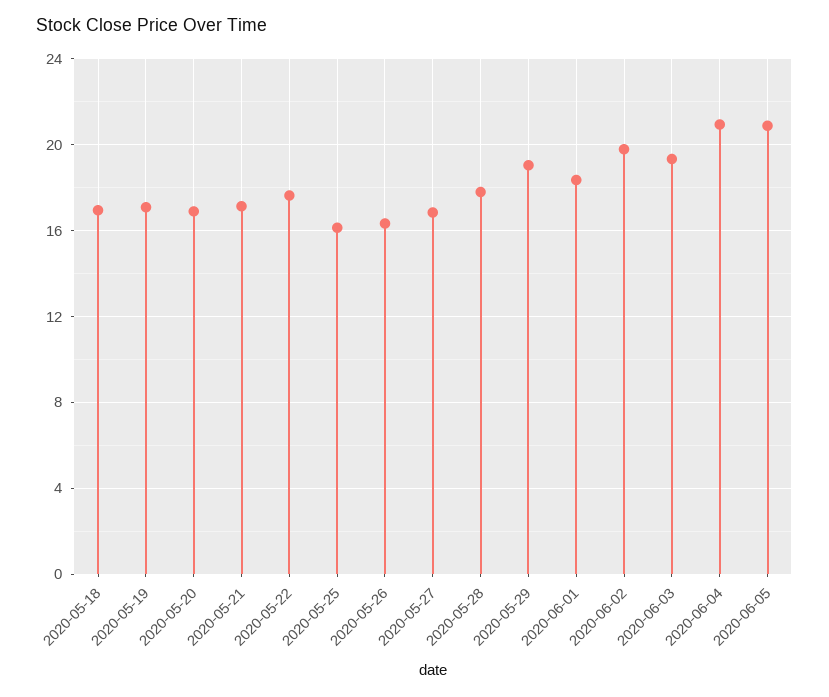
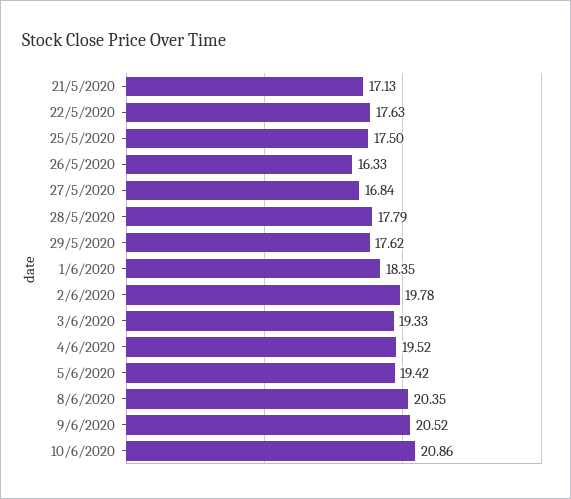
2020-05-18: 17 -> none
2020-05-19: 17 -> none
2020-05-20: 17 -> none
2020-05-25: 16 -> 17.5
2020-05-29: 19 -> 17.62
2020-06-04: 21 -> 19.52
2020-06-05: 21 -> 19.42
8/6/2020: none -> 20.35
9/6/2020: none -> 20.52
10/6/2020: none -> 20.86

